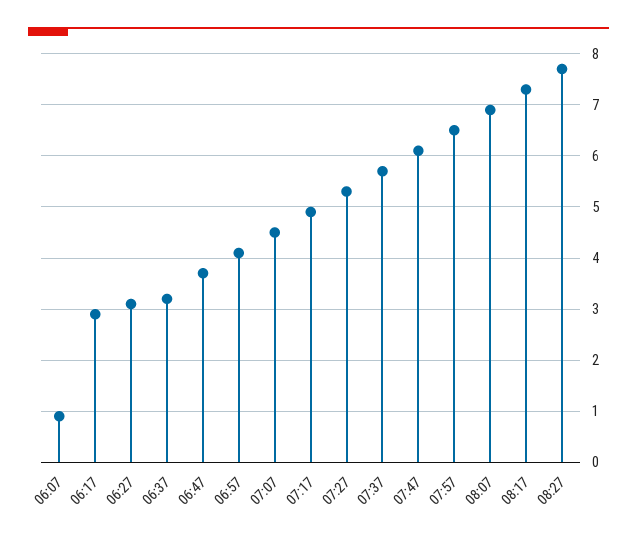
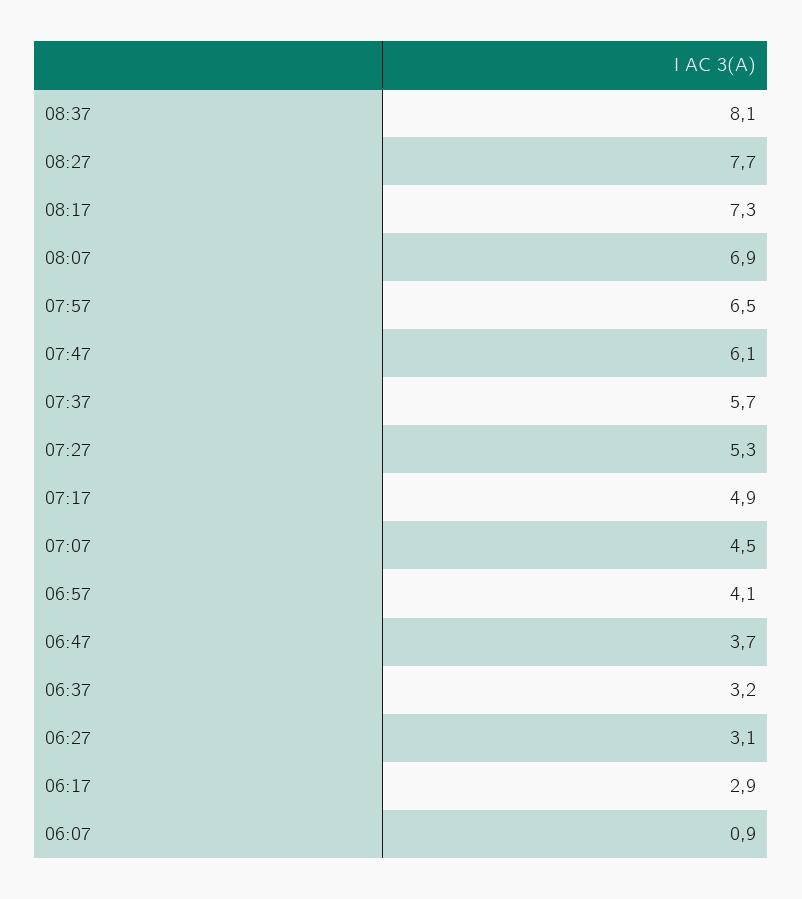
08:37: none -> 8.1

